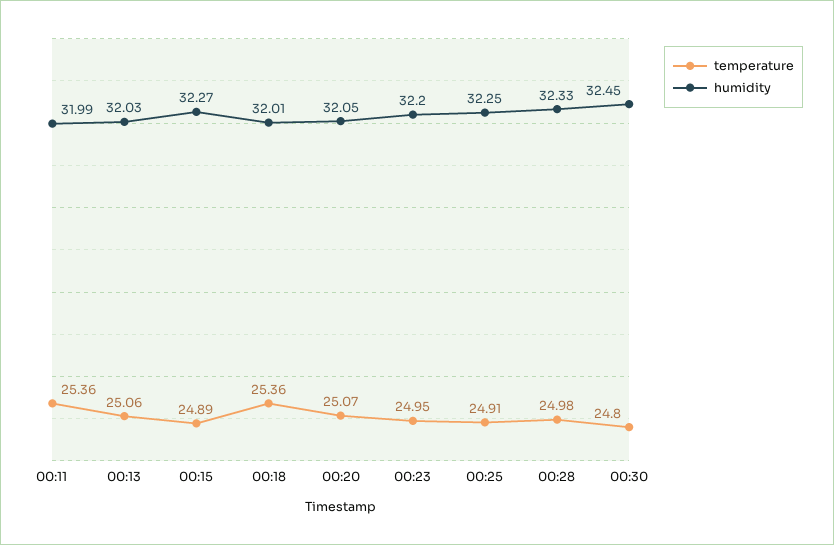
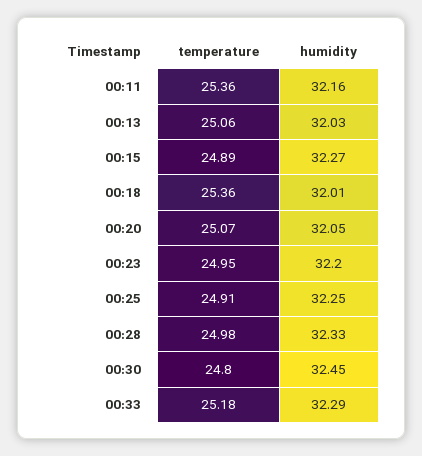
humidity, 00:11: 31.99 -> 32.16
temperature, 00:33: none -> 25.18
humidity, 00:33: none -> 32.29

